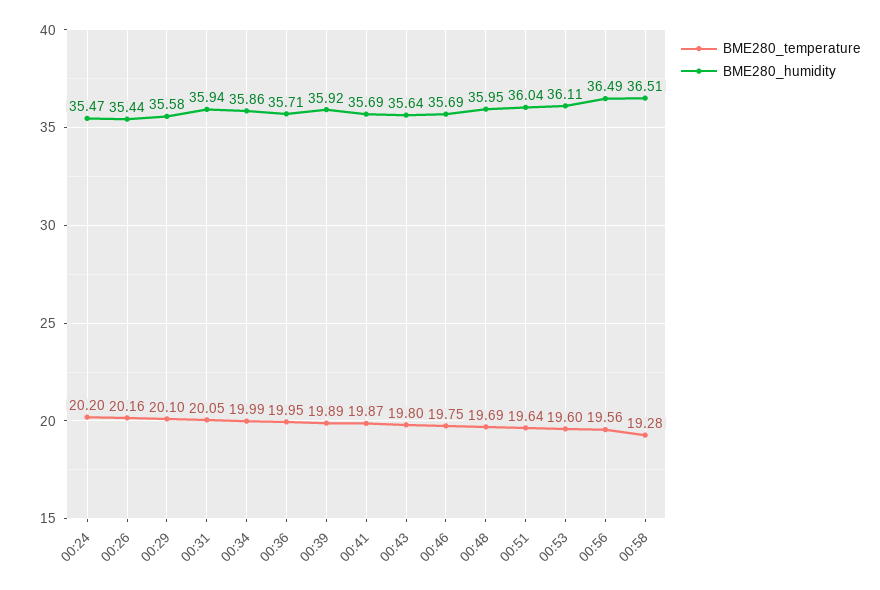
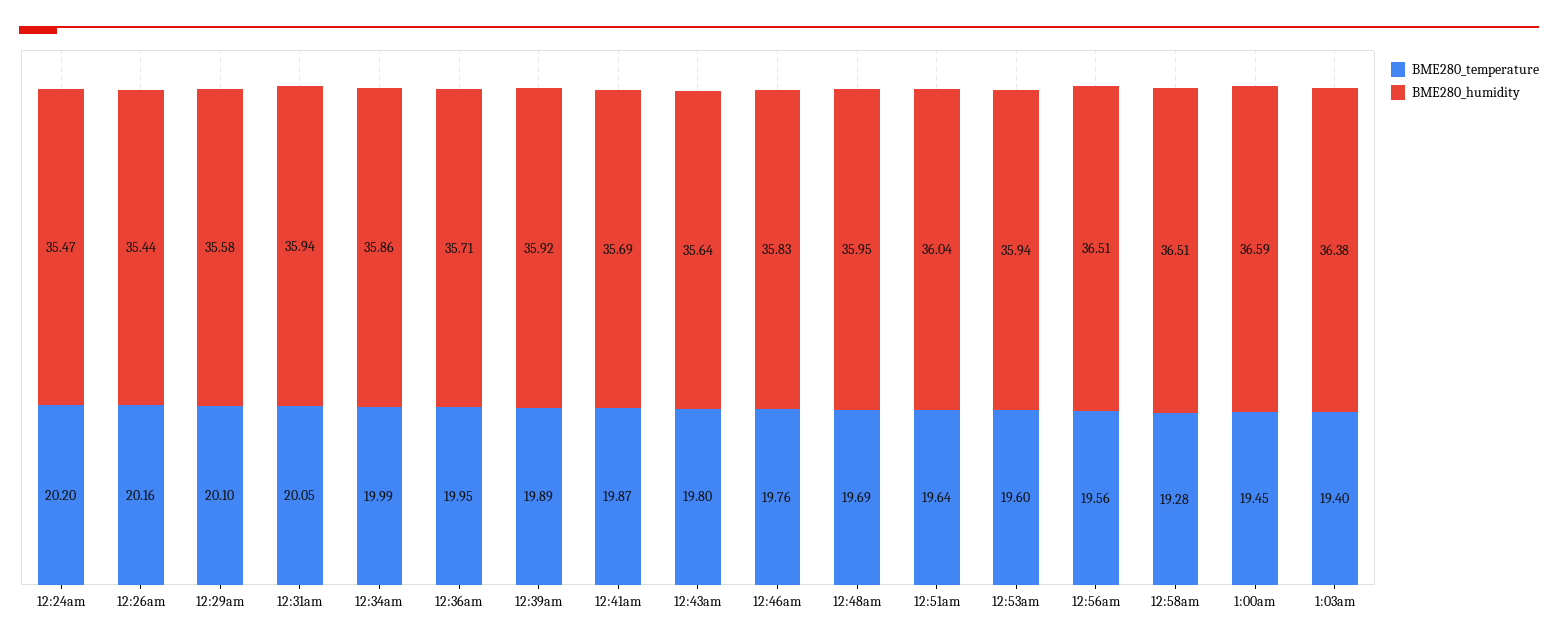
BME280_temperature, 00:46: 19.75 -> 19.76
BME280_humidity, 00:46: 35.69 -> 35.83
BME280_humidity, 00:53: 36.11 -> 35.94
BME280_humidity, 00:56: 36.49 -> 36.51
BME280_temperature, 1:00am: none -> 19.45
BME280_humidity, 1:00am: none -> 36.59
BME280_temperature, 1:03am: none -> 19.4
BME280_humidity, 1:03am: none -> 36.38

